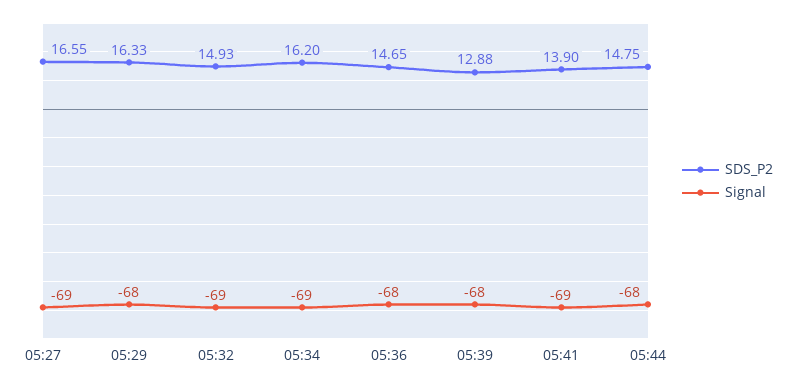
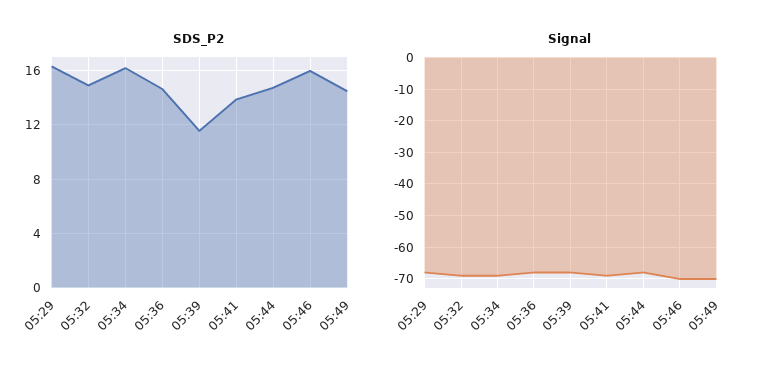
SDS_P2, 05:27: 16.55 -> none
Signal, 05:27: -69 -> none
SDS_P2, 05:39: 12.88 -> 11.5
SDS_P2, 05:46: none -> 16
SDS_P2, 05:49: none -> 14.5
Signal, 05:46: none -> -70
Signal, 05:49: none -> -70

